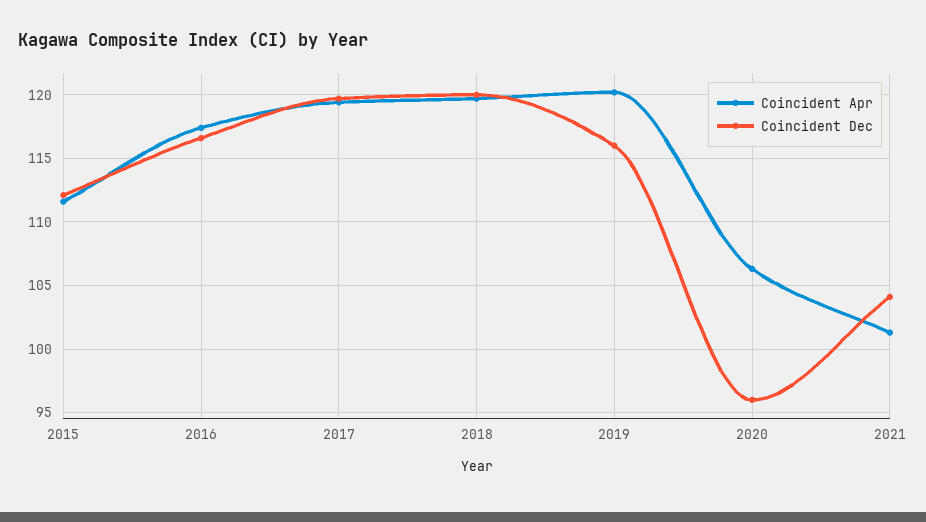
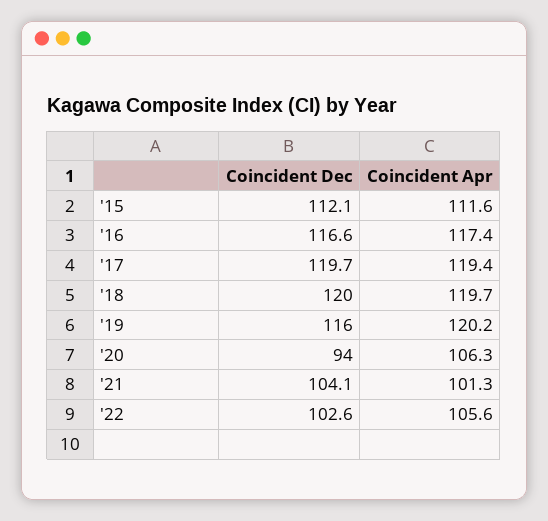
Coincident Dec, 2020: 96 -> 94
Coincident Dec, '22: none -> 102.6
Coincident Apr, '22: none -> 105.6

